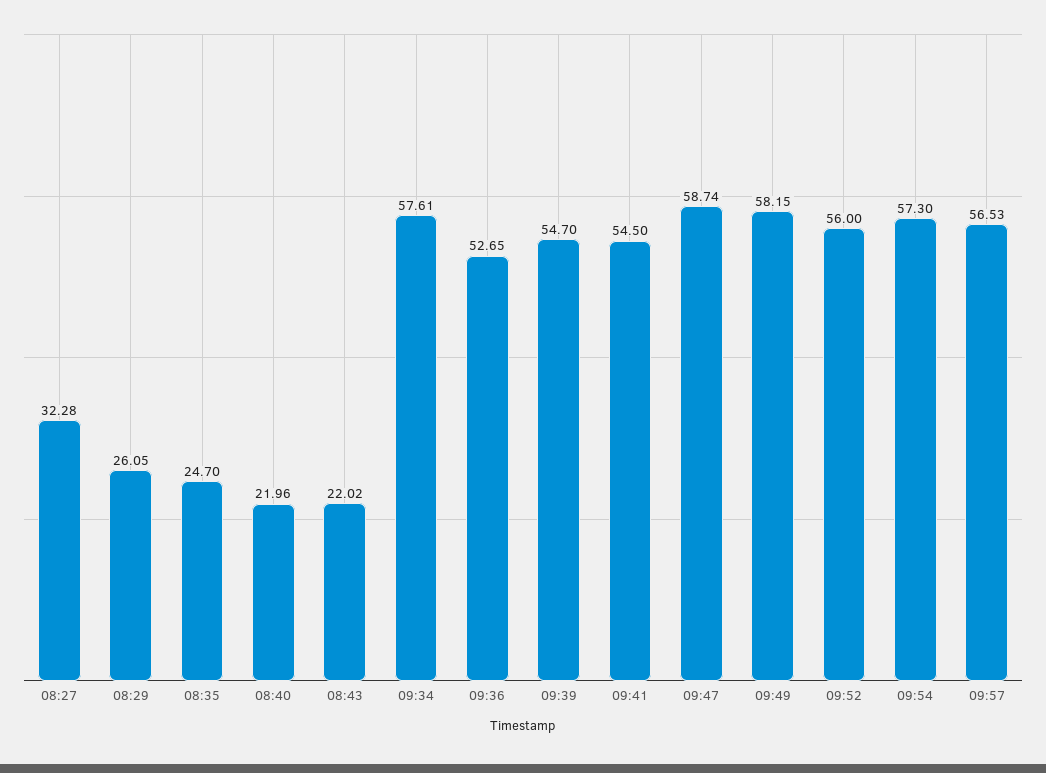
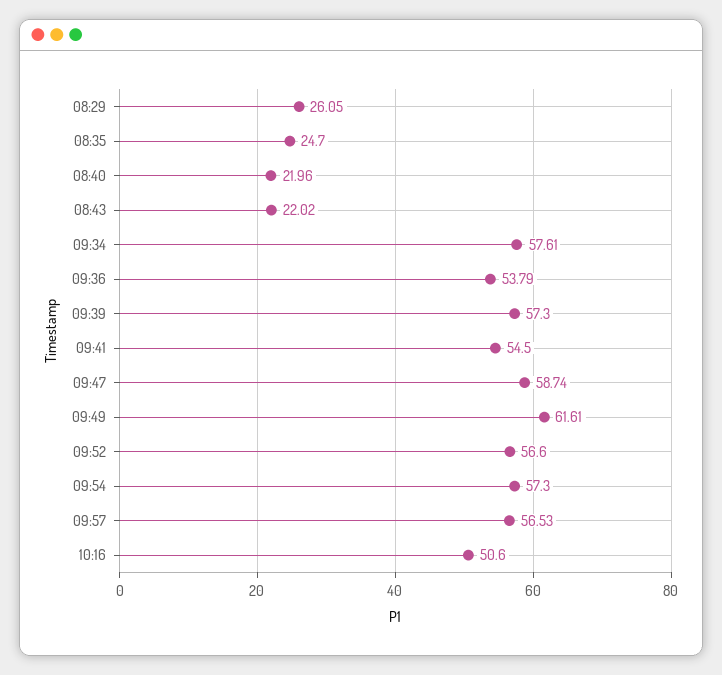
08:27: 32.28 -> none
09:36: 52.65 -> 53.79
09:39: 54.7 -> 57.3
09:49: 58.15 -> 61.61
09:52: 56 -> 56.6
10:16: none -> 50.6

